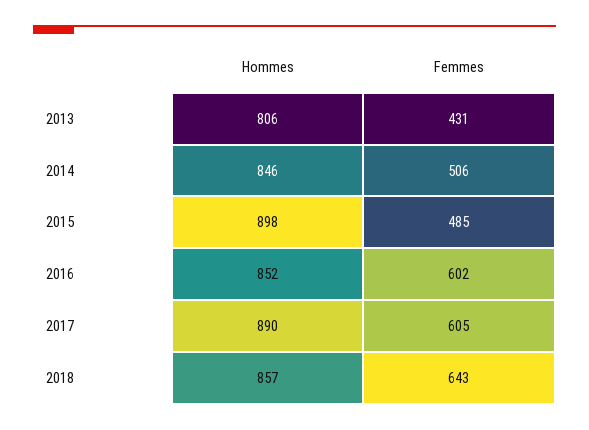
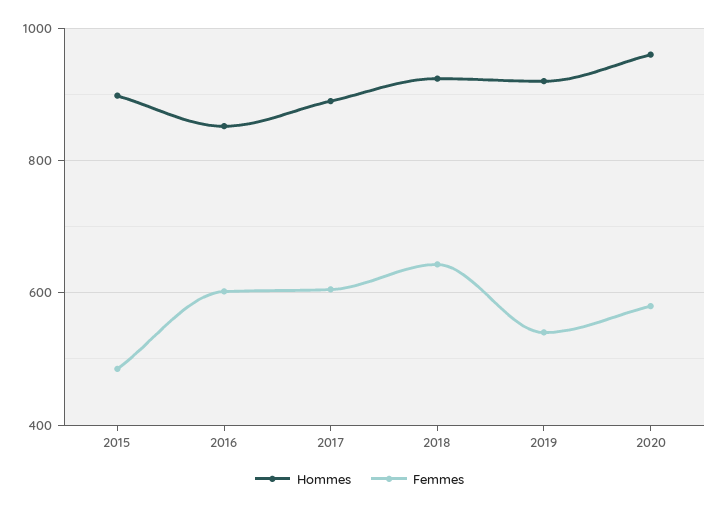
Hommes, 2013: 806 -> none
Femmes, 2013: 431 -> none
Hommes, 2014: 846 -> none
Femmes, 2014: 506 -> none
Hommes, 2018: 857 -> 920
Hommes, 2019: none -> 920
Femmes, 2019: none -> 540
Hommes, 2020: none -> 960
Femmes, 2020: none -> 580

